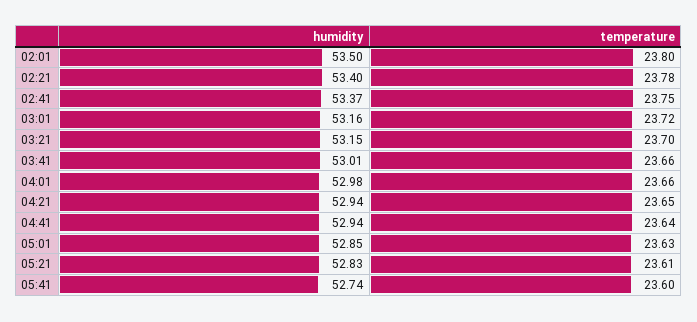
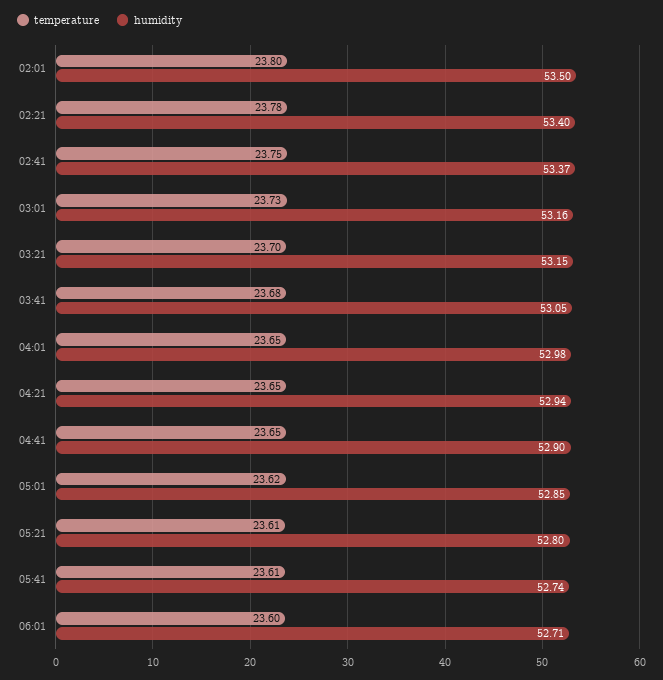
temperature, 03:01: 23.72 -> 23.73
humidity, 03:41: 53.01 -> 53.05
temperature, 03:41: 23.66 -> 23.68
temperature, 04:01: 23.66 -> 23.65
humidity, 04:41: 52.94 -> 52.9
temperature, 04:41: 23.64 -> 23.65
temperature, 05:01: 23.63 -> 23.62
humidity, 05:21: 52.83 -> 52.8
temperature, 05:41: 23.6 -> 23.61
temperature, 06:01: none -> 23.6
humidity, 06:01: none -> 52.71

